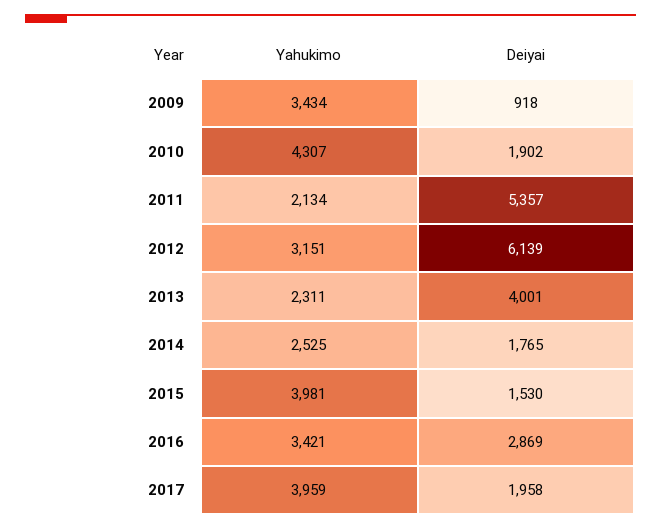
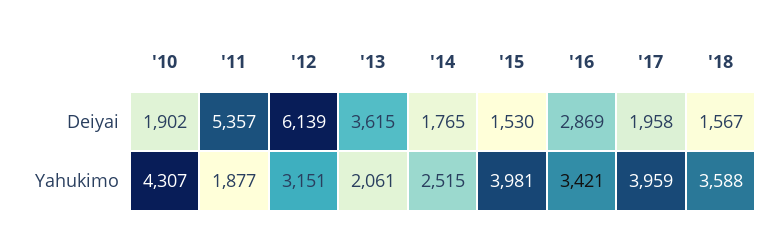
Yahukimo, 2009: 3434 -> none
Deiyai, 2009: 918 -> none
Yahukimo, 2011: 2134 -> 1877
Yahukimo, 2013: 2311 -> 2061
Deiyai, 2013: 4001 -> 3615
Yahukimo, 2014: 2525 -> 2515
Deiyai, '18: none -> 1567
Yahukimo, '18: none -> 3588

